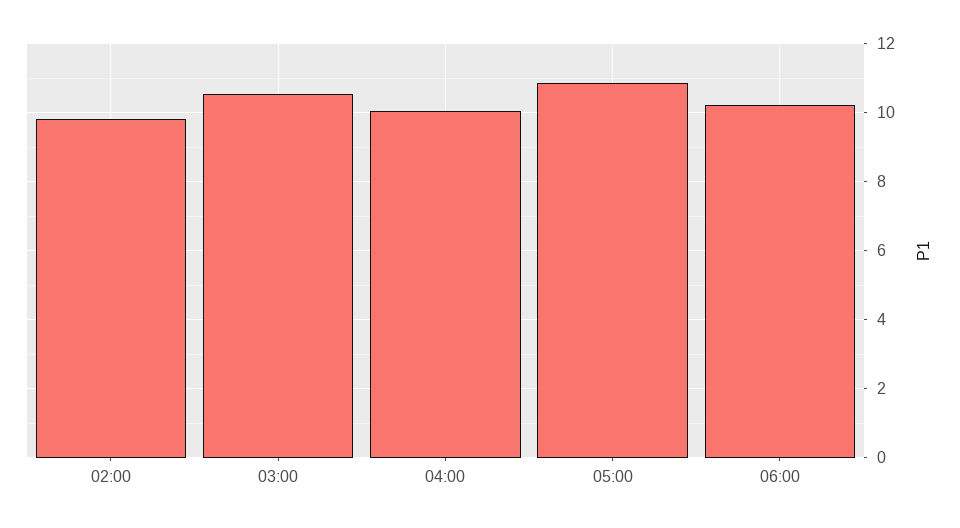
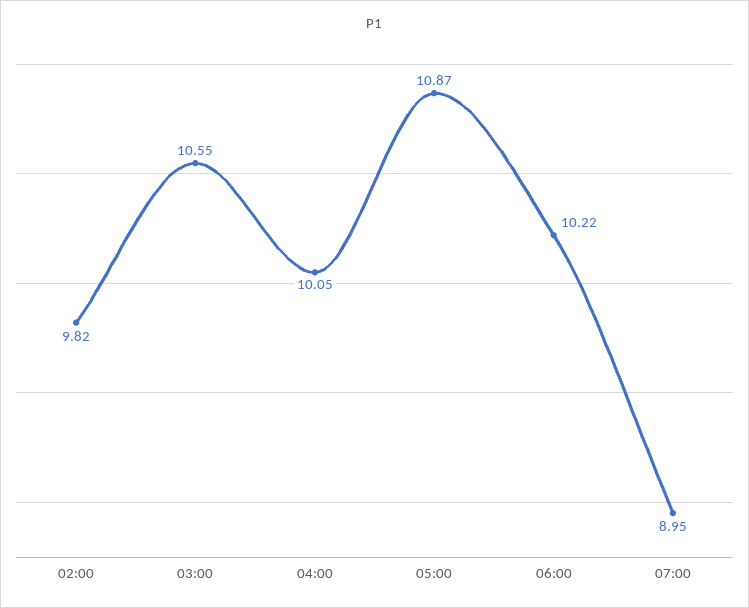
07:00: none -> 8.95

